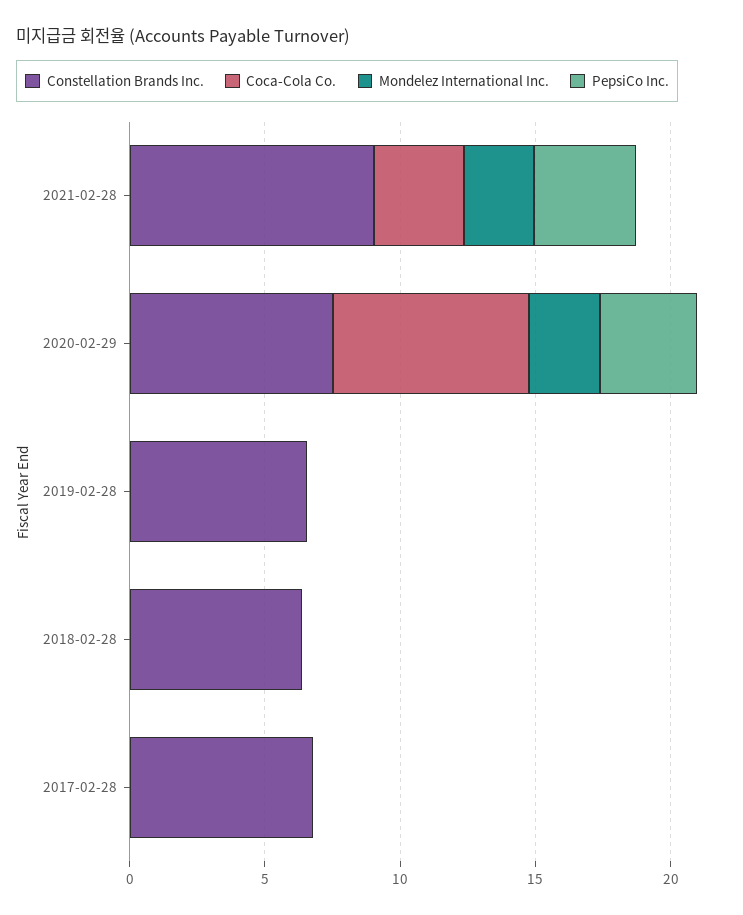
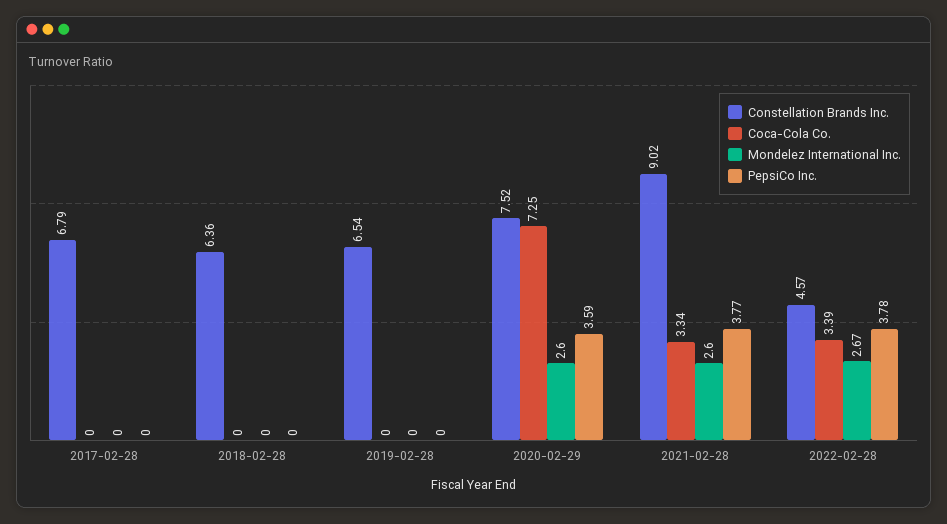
Constellation Brands Inc., 2022-02-28: none -> 4.57
Coca-Cola Co., 2022-02-28: none -> 3.39
Mondelez International Inc., 2022-02-28: none -> 2.67
PepsiCo Inc., 2022-02-28: none -> 3.78

